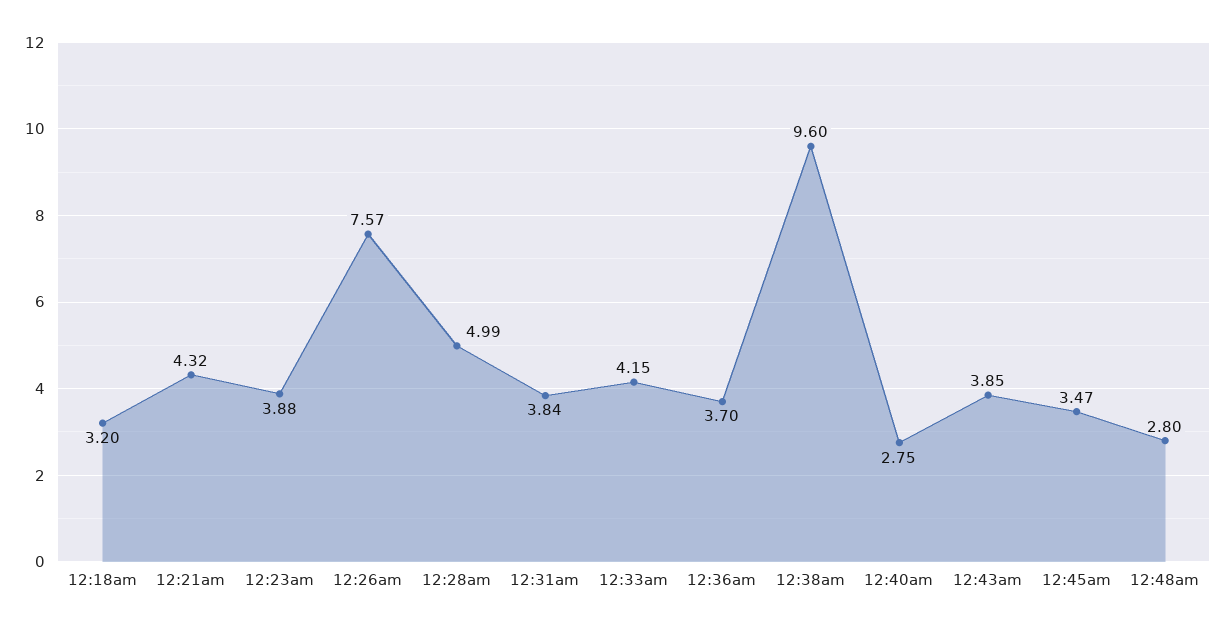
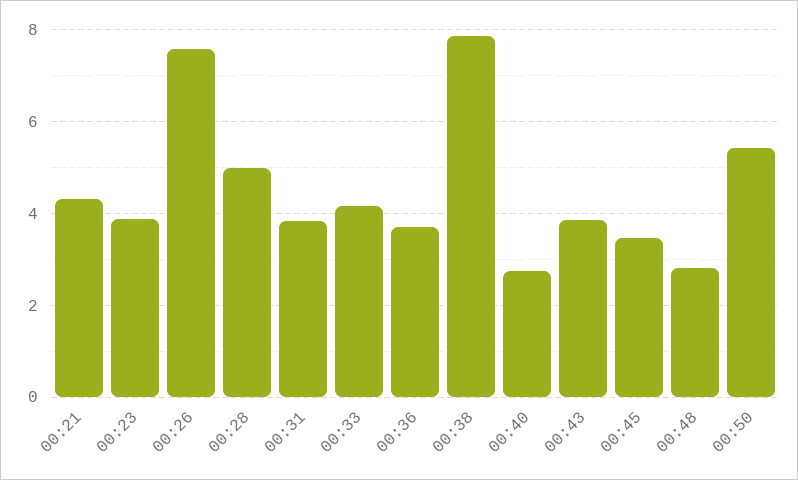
12:18am: 3.2 -> none
12:38am: 9.6 -> 7.8
00:50: none -> 5.4

